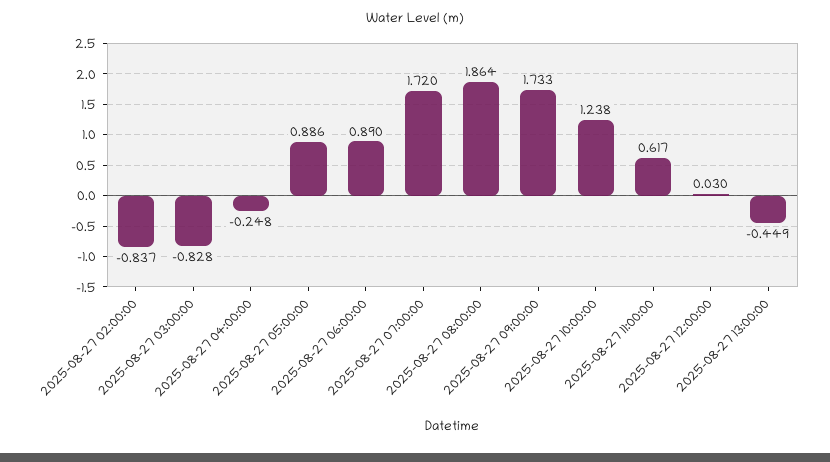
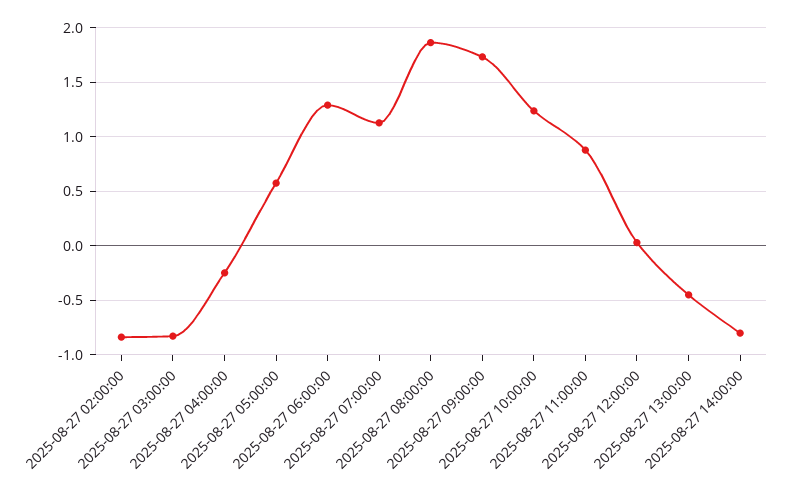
2025-08-27 05:00:00: 0.886 -> 0.6
2025-08-27 06:00:00: 0.89 -> 1.3
2025-08-27 07:00:00: 1.72 -> 1.1
2025-08-27 11:00:00: 0.617 -> 0.9
2025-08-27 14:00:00: none -> -0.8

